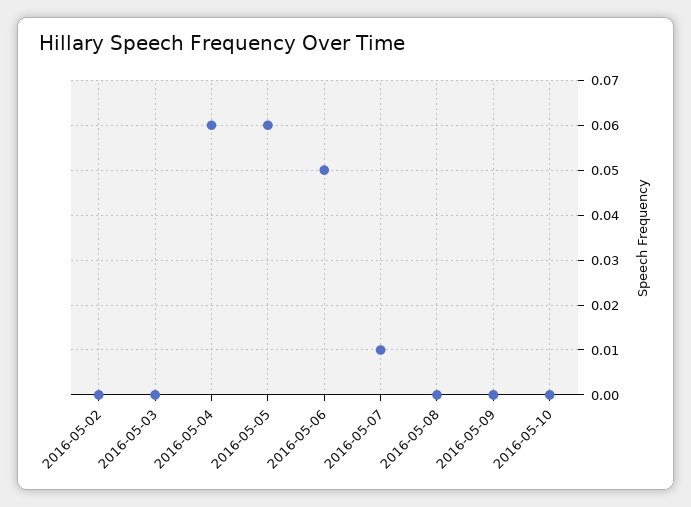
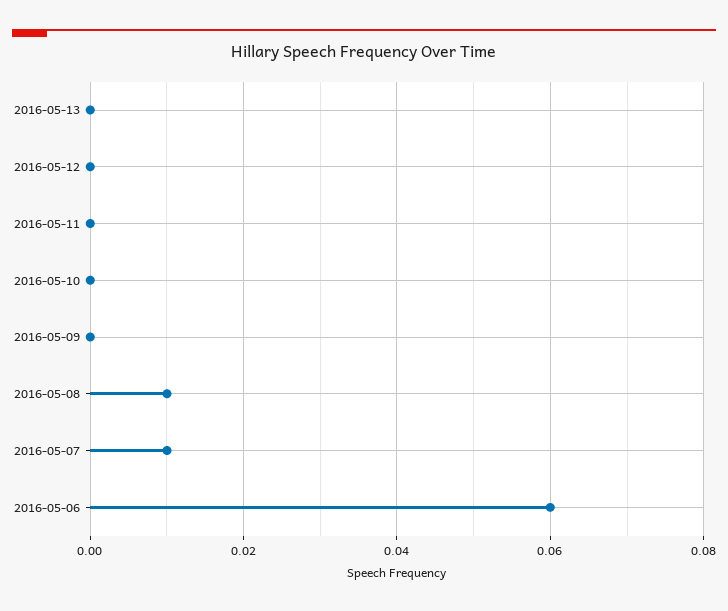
2016-05-02: 0 -> none
2016-05-03: 0 -> none
2016-05-04: 0.06 -> none
2016-05-05: 0.06 -> none
2016-05-06: 0.05 -> 0.06
2016-05-08: 0 -> 0.01
2016-05-13: none -> 0
2016-05-12: none -> 0
2016-05-11: none -> 0

